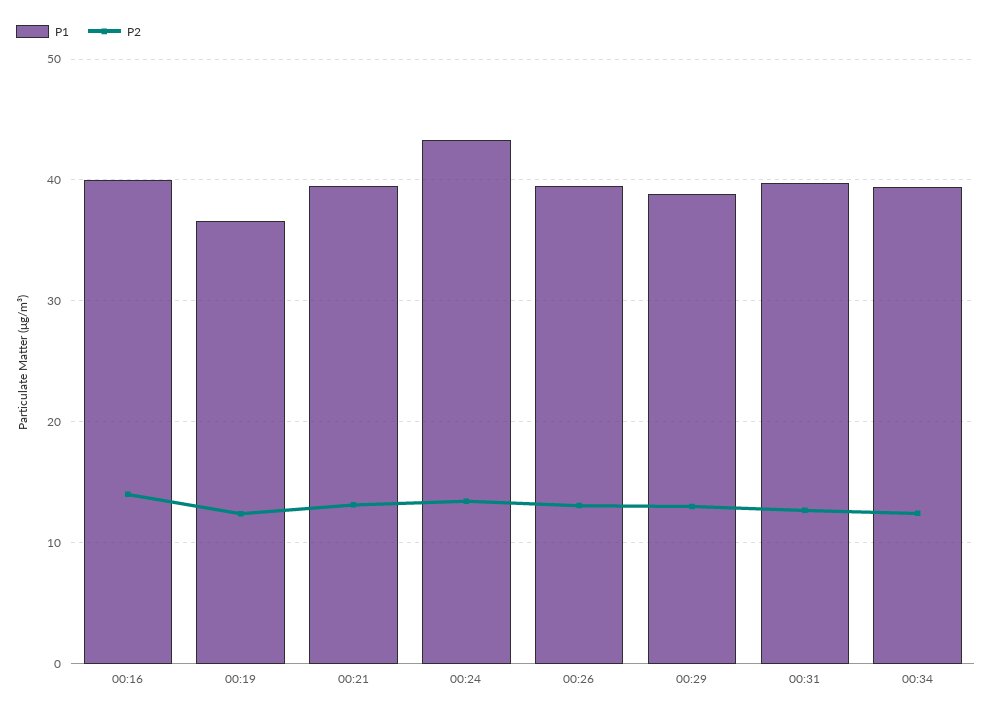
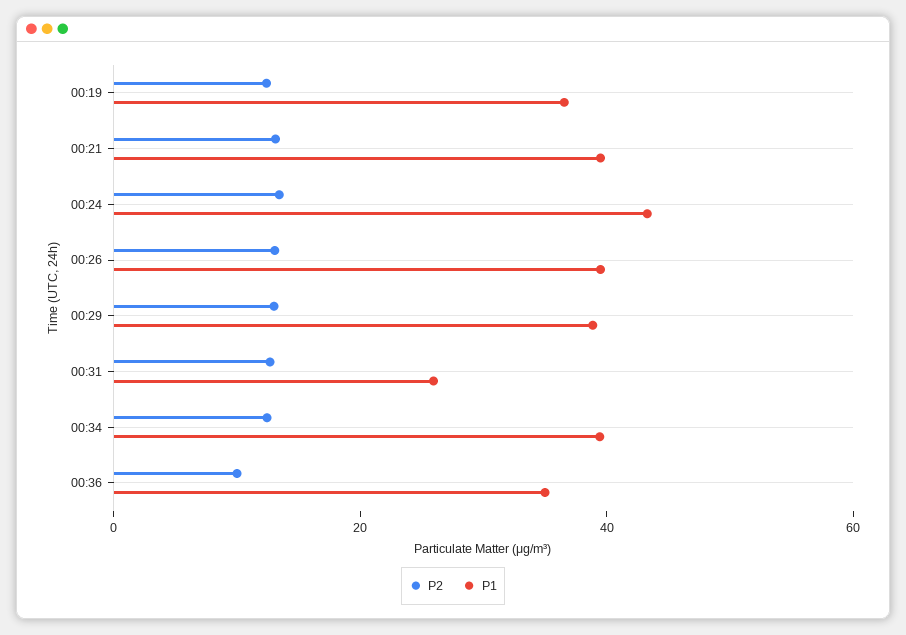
P1, 00:16: 40 -> none
P2, 00:16: 14 -> none
P1, 00:31: 40 -> 25
P2, 00:36: none -> 10
P1, 00:36: none -> 35

